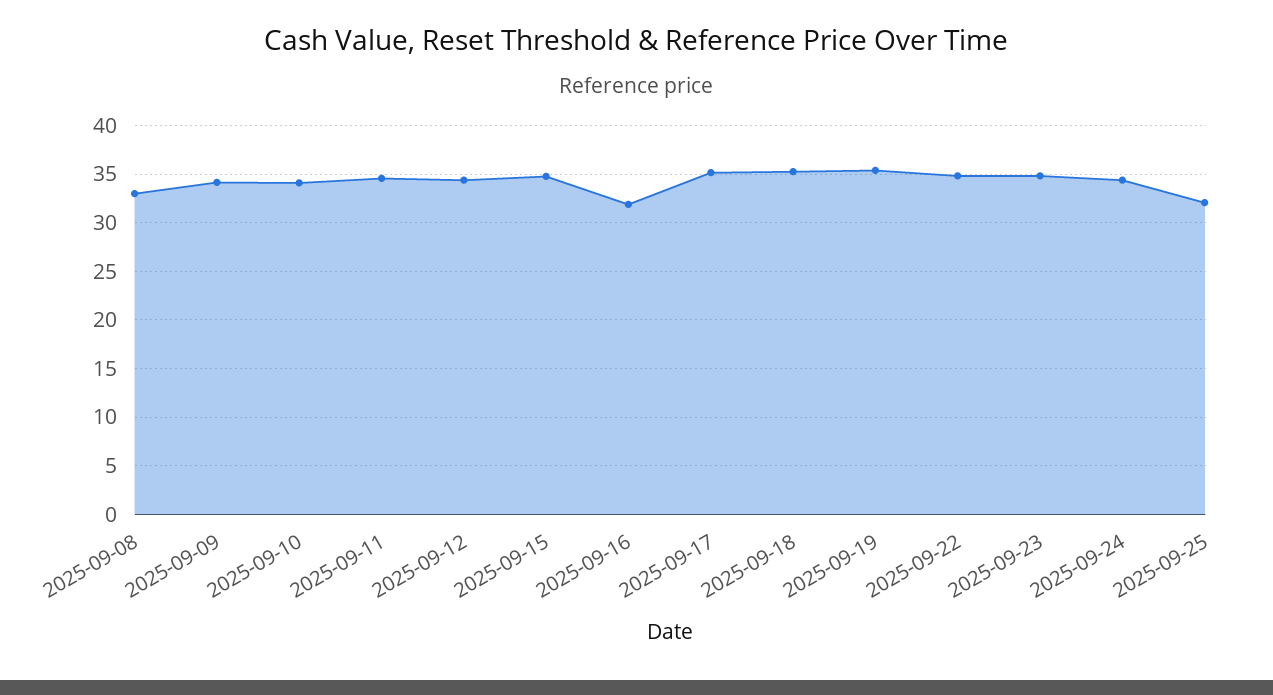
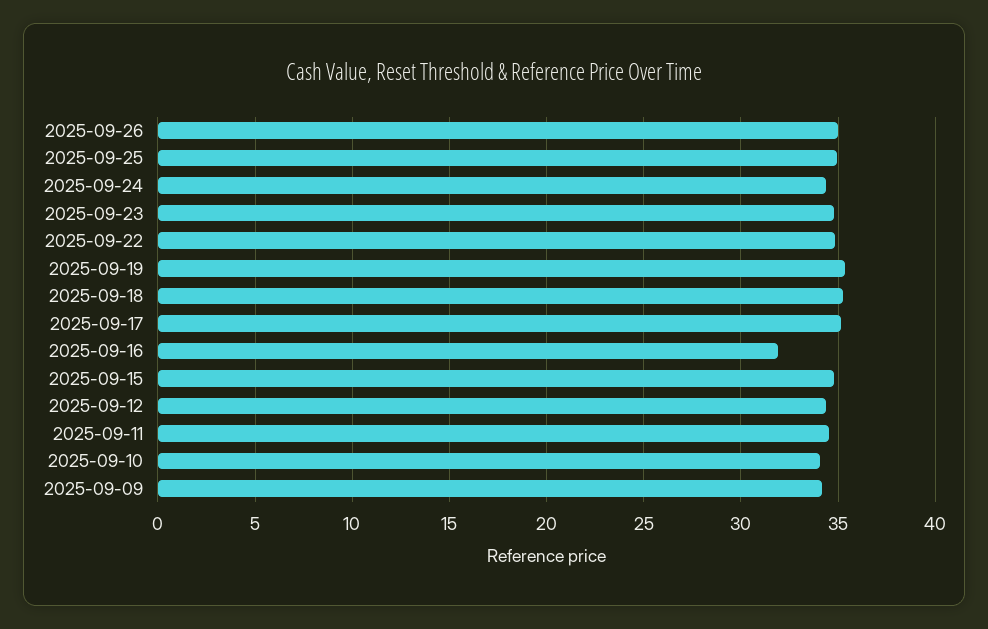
2025-09-08: 33 -> none
2025-09-25: 32 -> 35
2025-09-26: none -> 35

